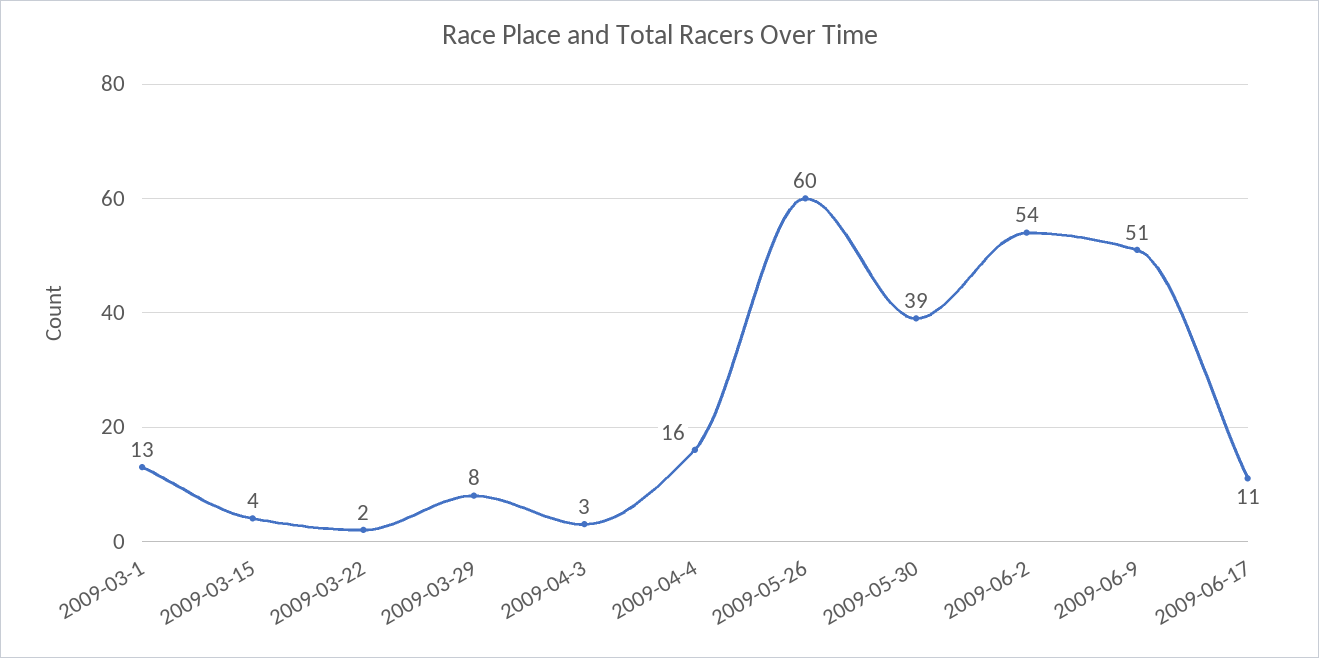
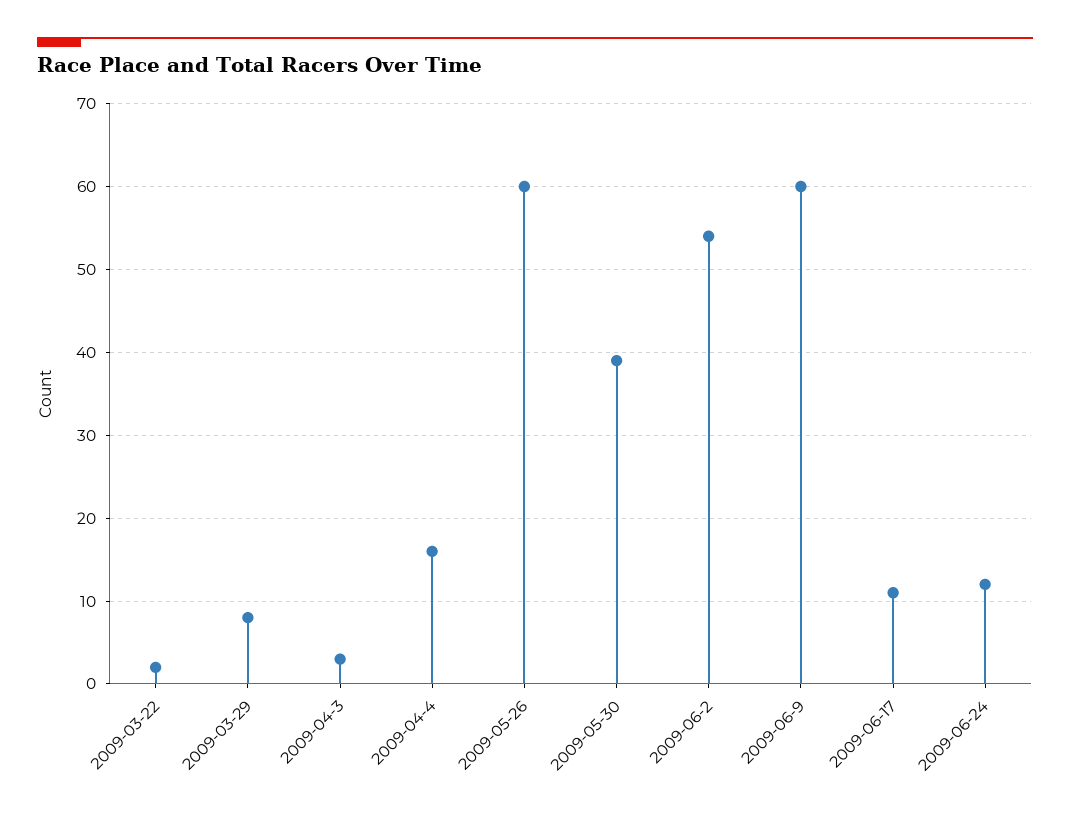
2009-03-1: 13 -> none
2009-03-15: 4 -> none
2009-06-9: 51 -> 60
2009-06-24: none -> 12

